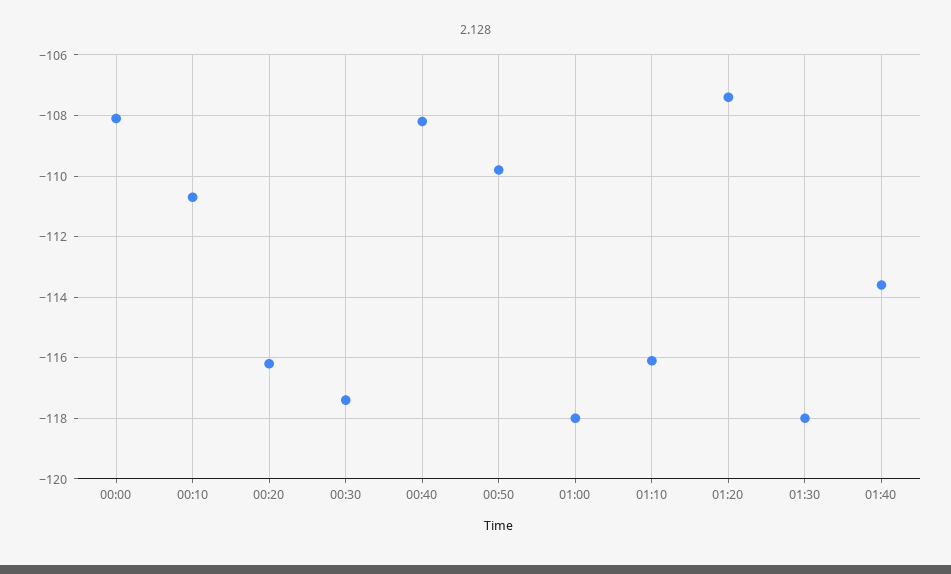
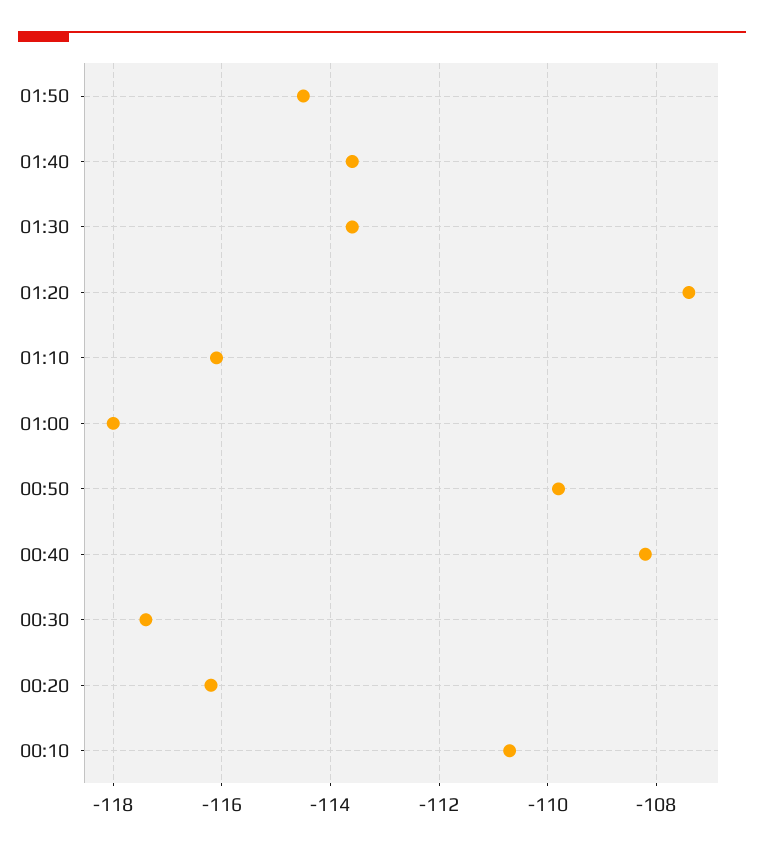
00:00: -108 -> none
01:30: -118 -> -113.5
01:50: none -> -114.5

